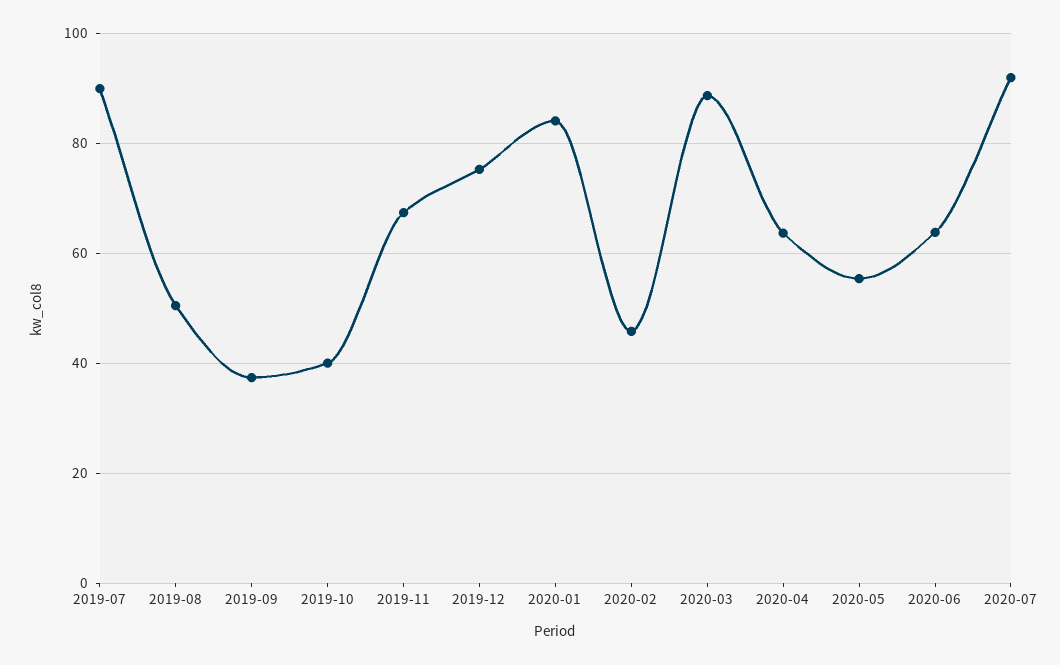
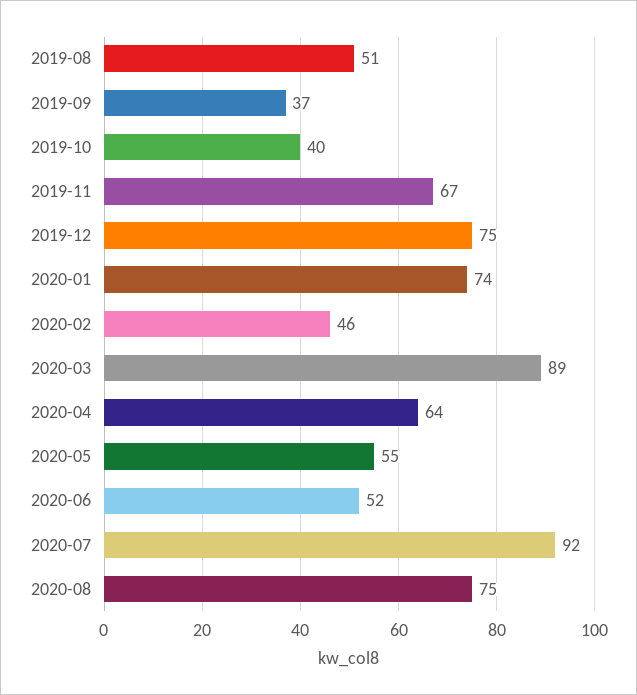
2019-07: 90 -> none
2020-01: 84 -> 74
2020-06: 64 -> 52
2020-08: none -> 75

